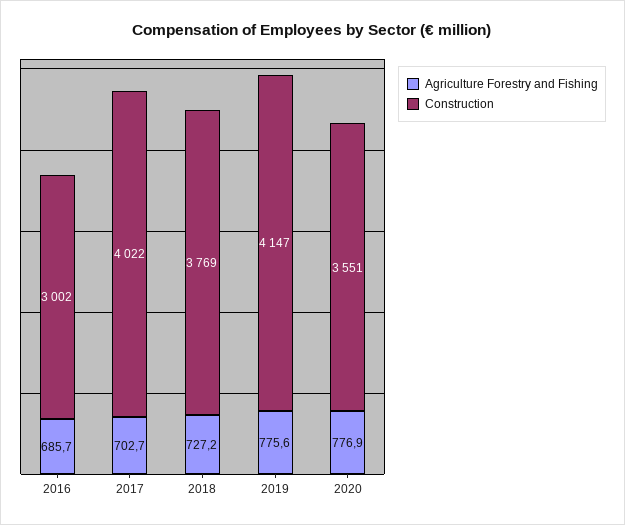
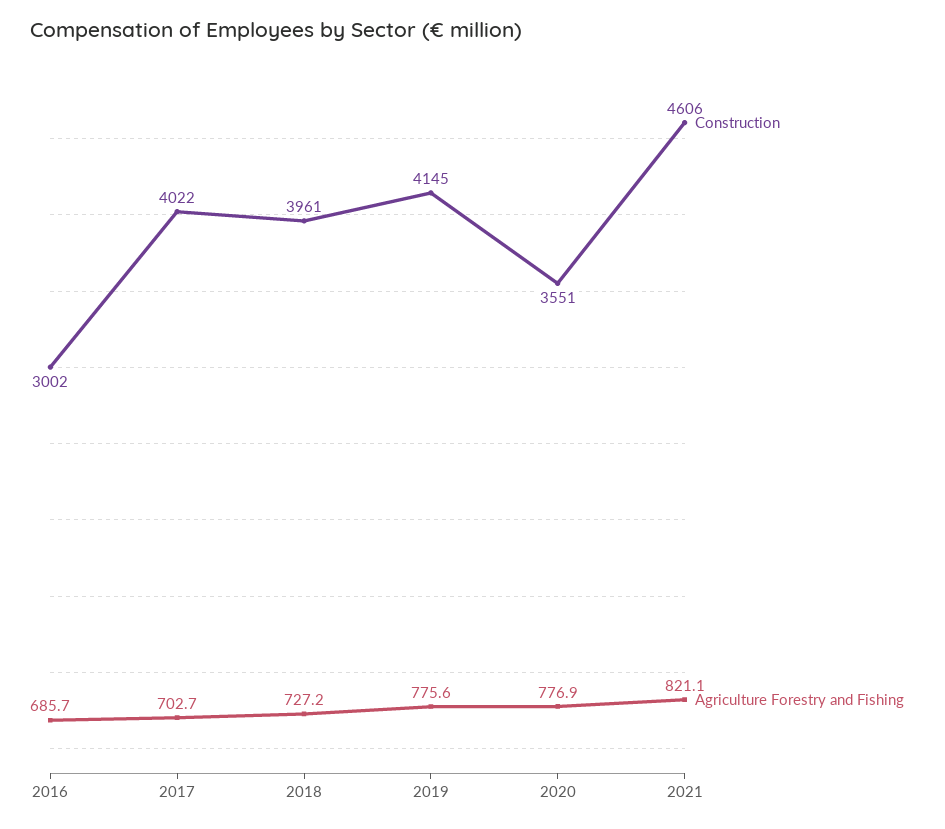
Construction, 2018: 3769 -> 3961
Construction, 2019: 4147 -> 4145
Construction, 2021: none -> 4606
Agriculture Forestry and Fishing, 2021: none -> 821.1

